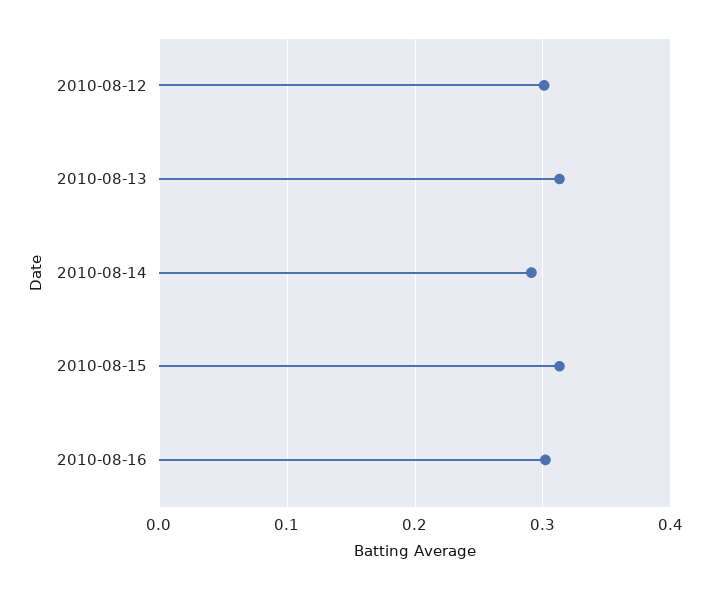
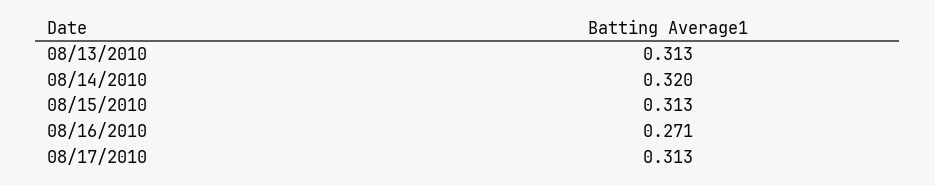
2010-08-12: 0.3 -> none
2010-08-14: 0.29 -> 0.32
2010-08-16: 0.3 -> 0.271
08/17/2010: none -> 0.313

